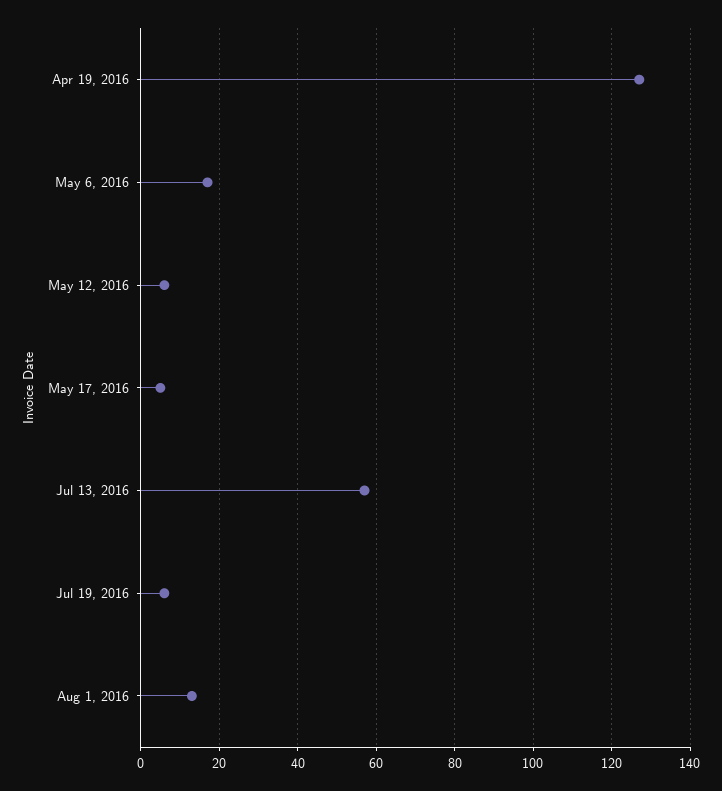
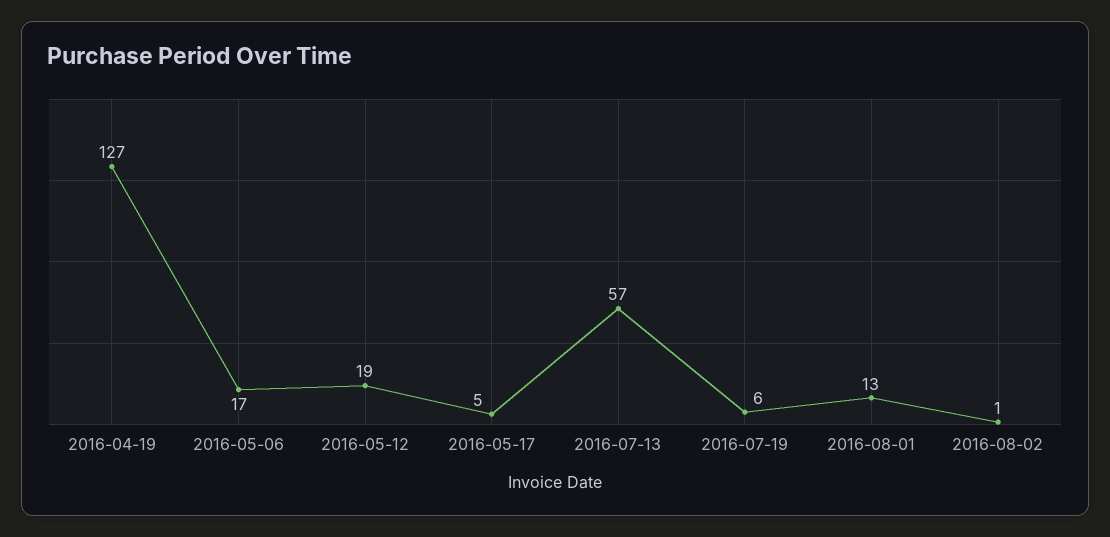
May 12, 2016: 5 -> 19
2016-08-02: none -> 1

